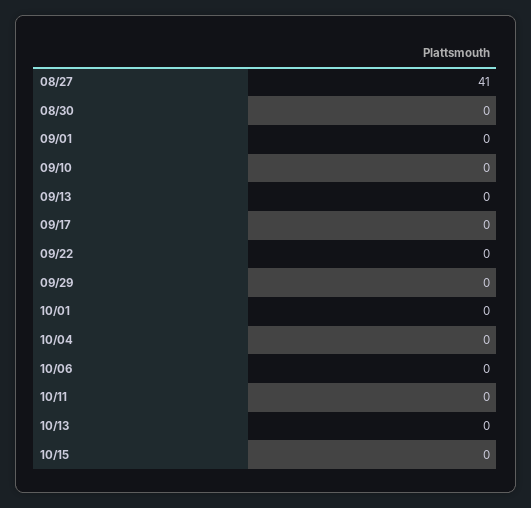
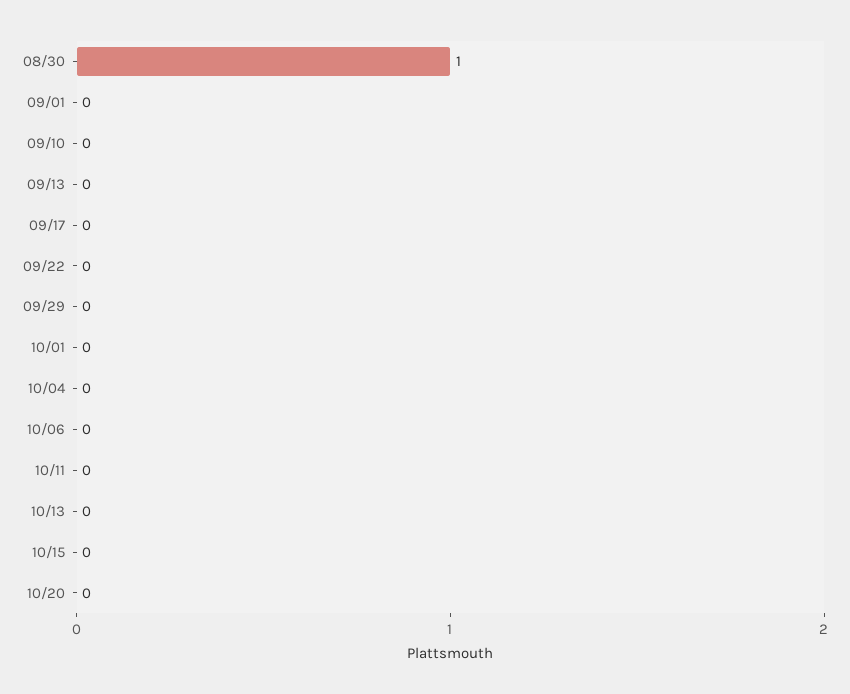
08/27: 41 -> none
08/30: 0 -> 1
10/20: none -> 0

